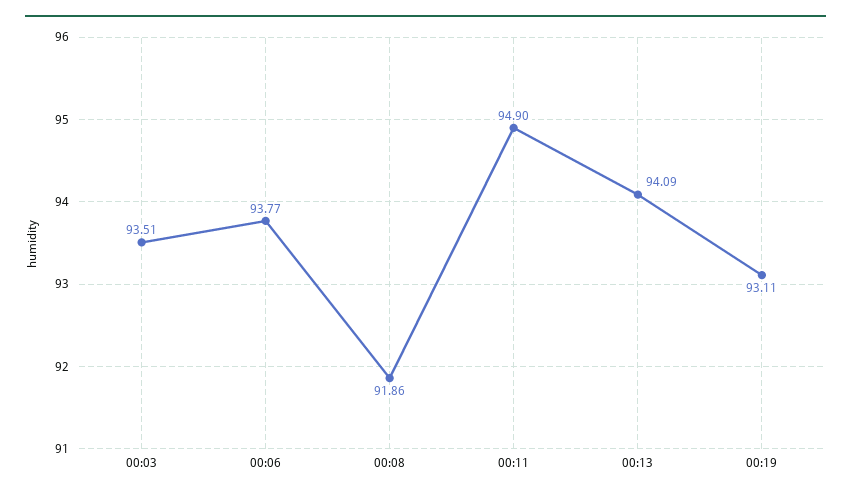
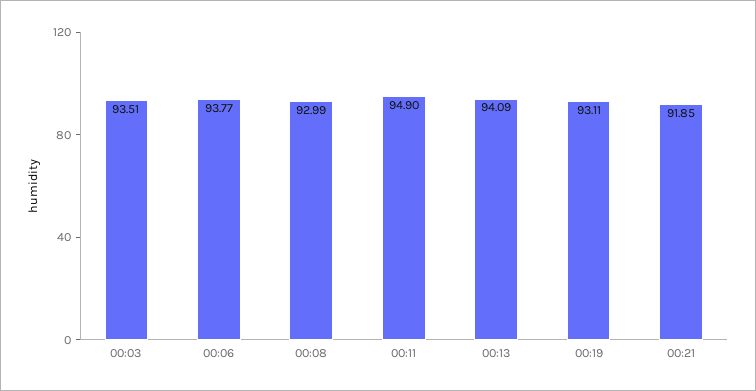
00:08: 91.86 -> 92.99
00:21: none -> 91.85

